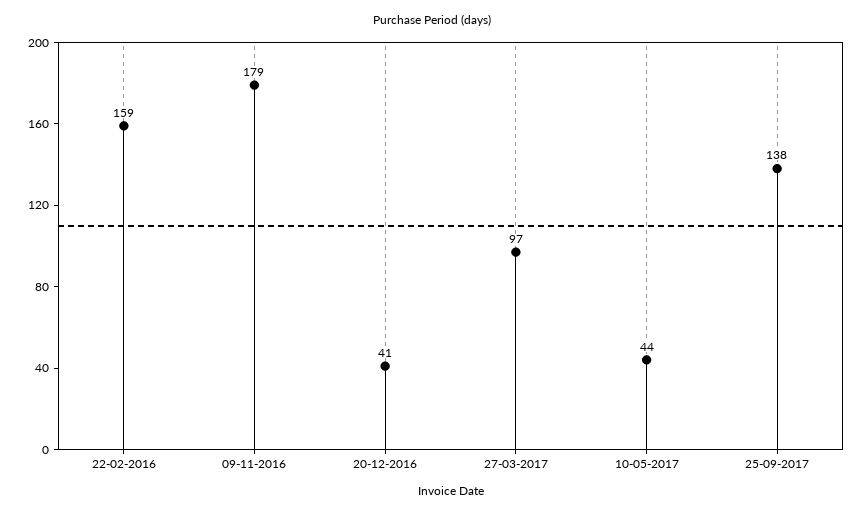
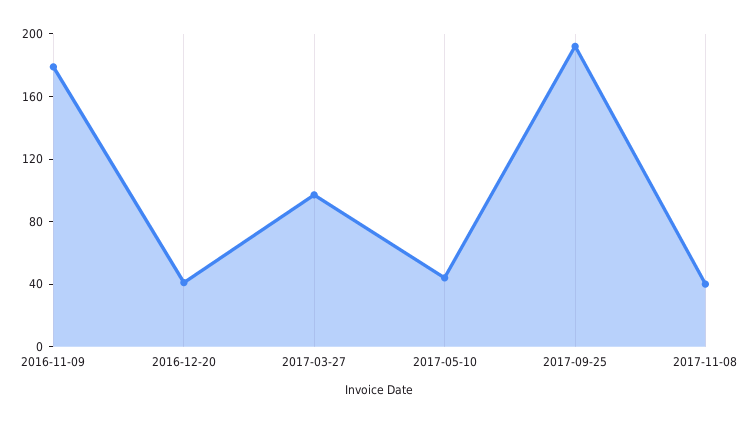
22-02-2016: 159 -> none
25-09-2017: 138 -> 190
2017-11-08: none -> 40

